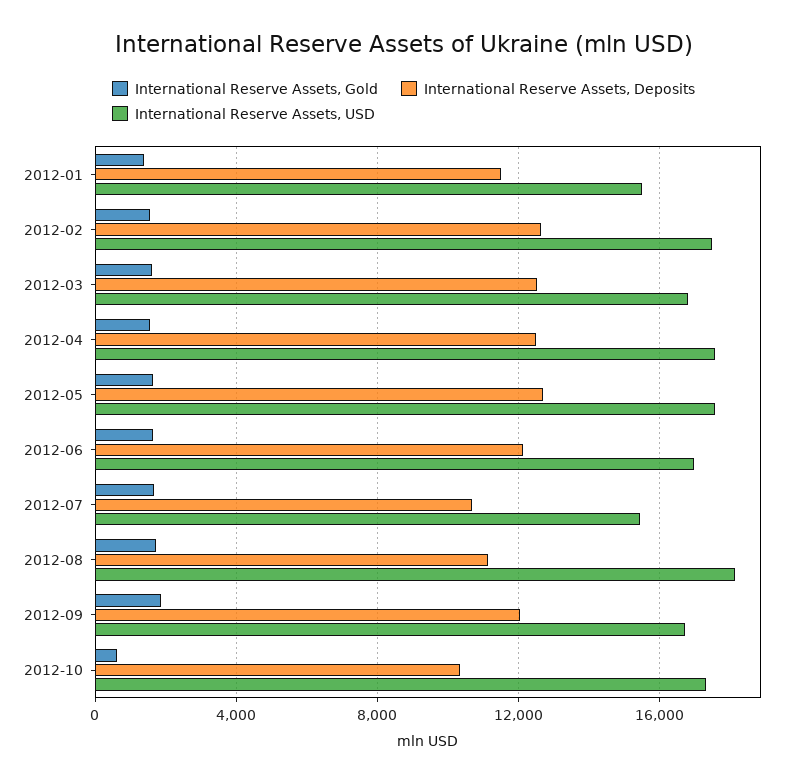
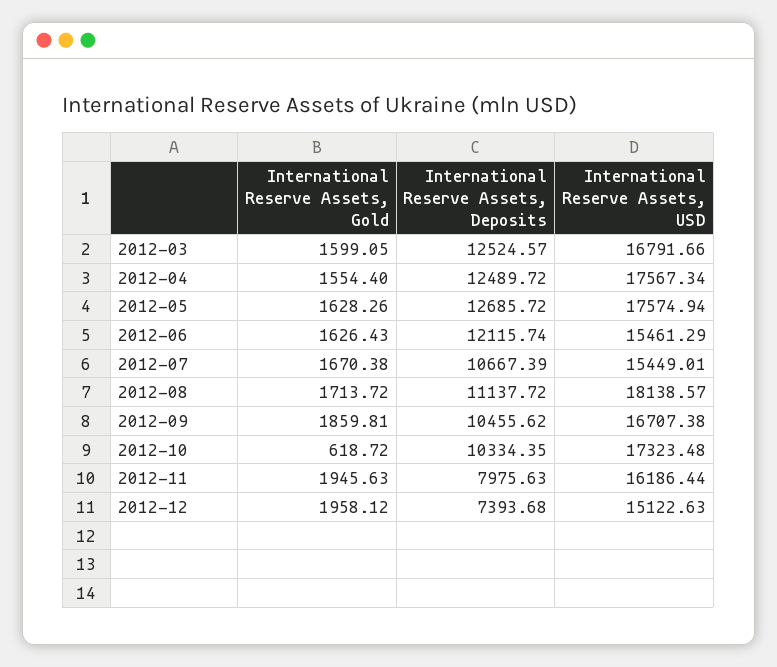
International Reserve Assets, Gold, 2012-01: 1500 -> none
International Reserve Assets, Deposits, 2012-01: 11500 -> none
International Reserve Assets, USD, 2012-01: 15500 -> none
International Reserve Assets, Gold, 2012-02: 1500 -> none
International Reserve Assets, Deposits, 2012-02: 12500 -> none
International Reserve Assets, USD, 2012-02: 17500 -> none
International Reserve Assets, USD, 2012-06: 17000 -> 15461.29
International Reserve Assets, Deposits, 2012-09: 12000 -> 10455.62
International Reserve Assets, Gold, 2012-11: none -> 1945.63
International Reserve Assets, Deposits, 2012-11: none -> 7975.63
International Reserve Assets, USD, 2012-11: none -> 16186.44
International Reserve Assets, Gold, 2012-12: none -> 1958.12
International Reserve Assets, Deposits, 2012-12: none -> 7393.68
International Reserve Assets, USD, 2012-12: none -> 15122.63

